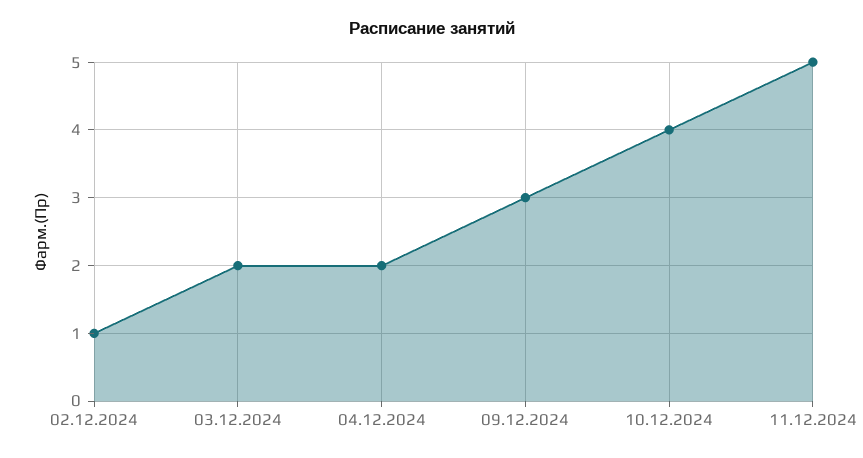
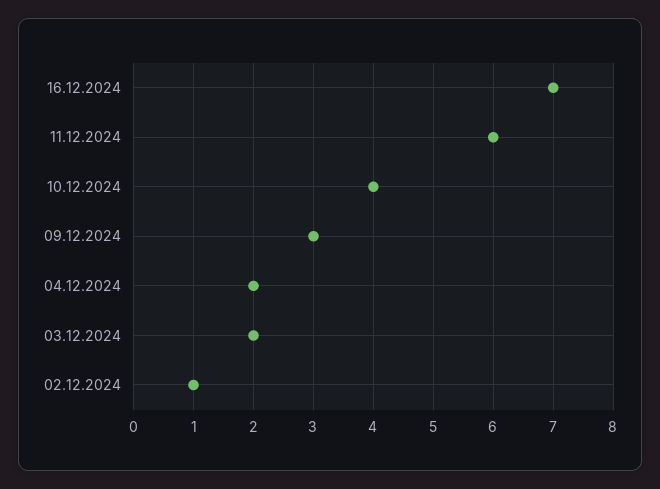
11.12.2024: 5 -> 6
16.12.2024: none -> 7

